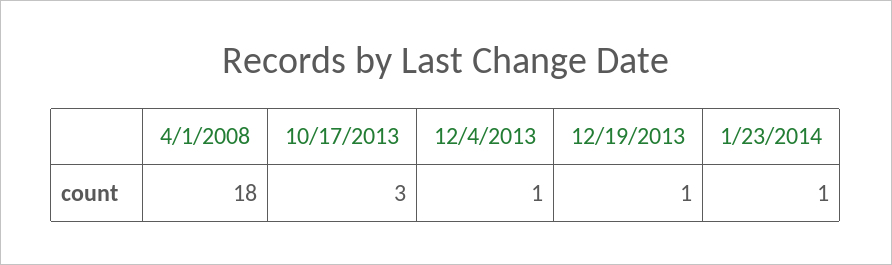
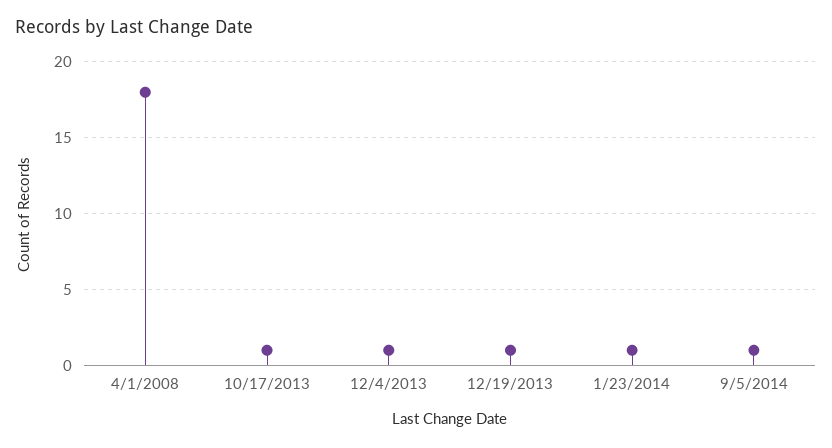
10/17/2013: 3 -> 1
9/5/2014: none -> 1

